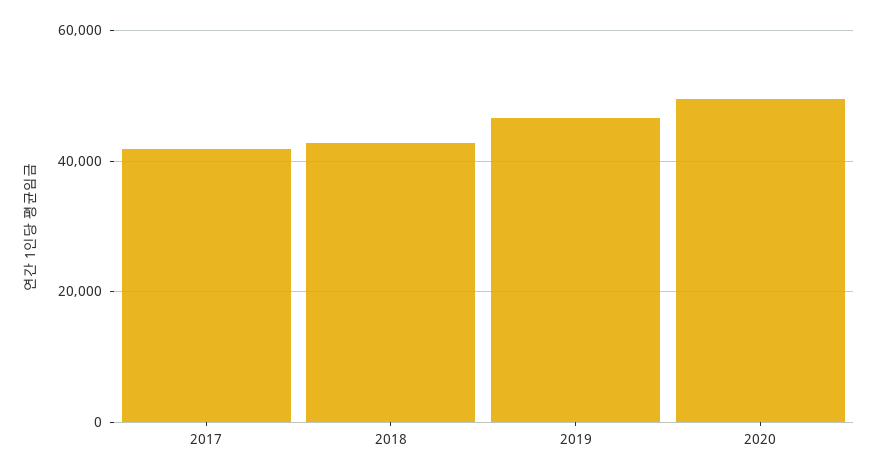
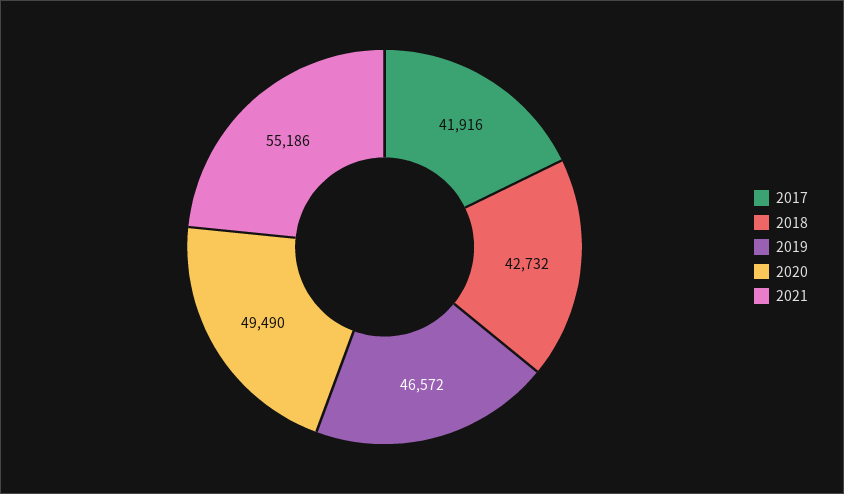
2021: none -> 55186

